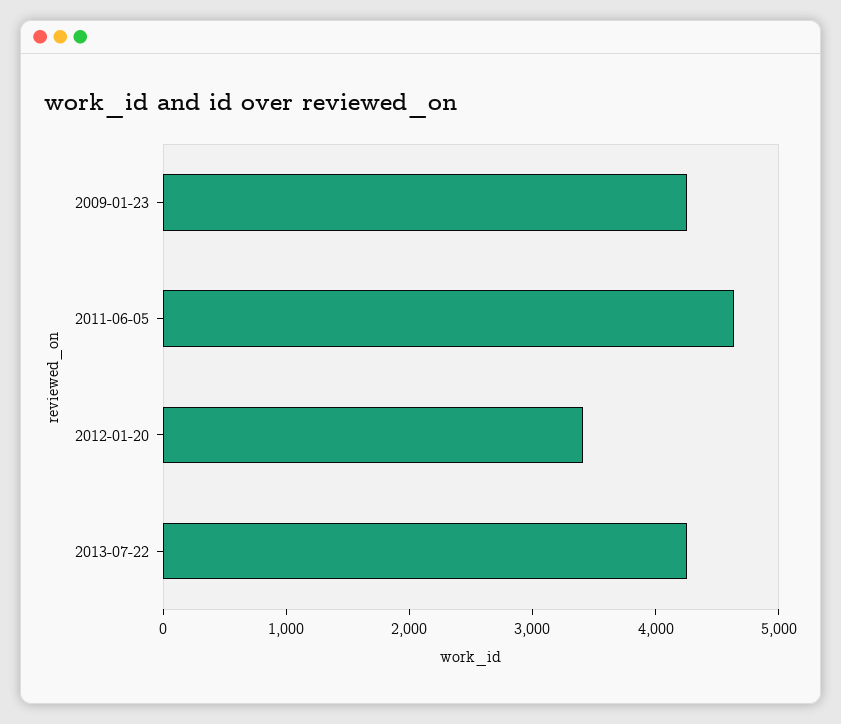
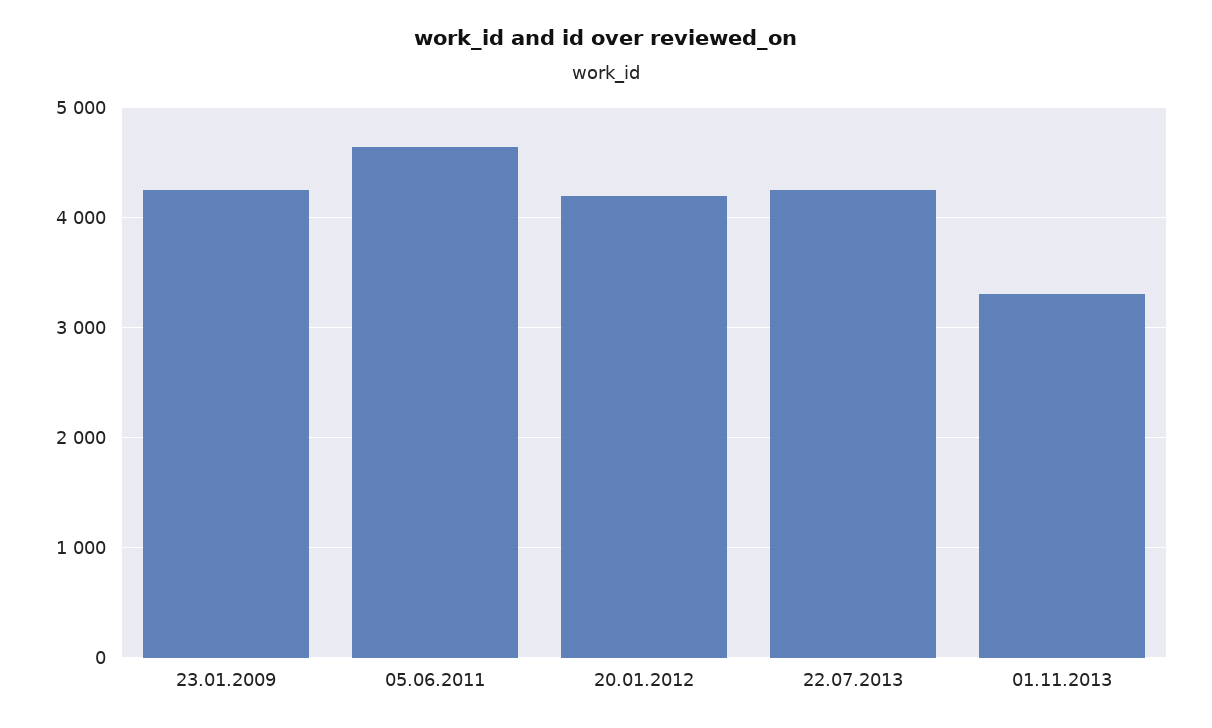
2012-01-20: 3400 -> 4200
01.11.2013: none -> 3300

